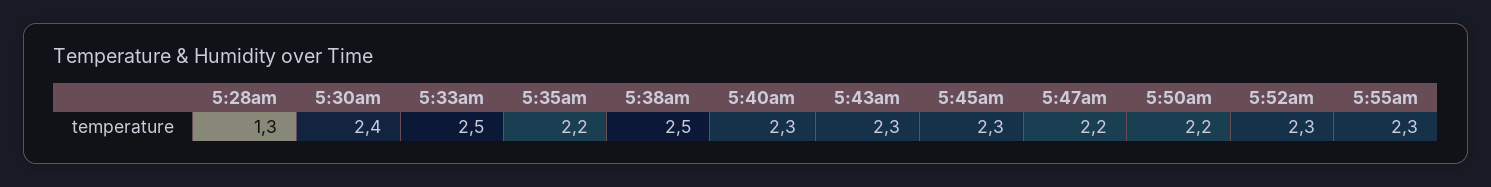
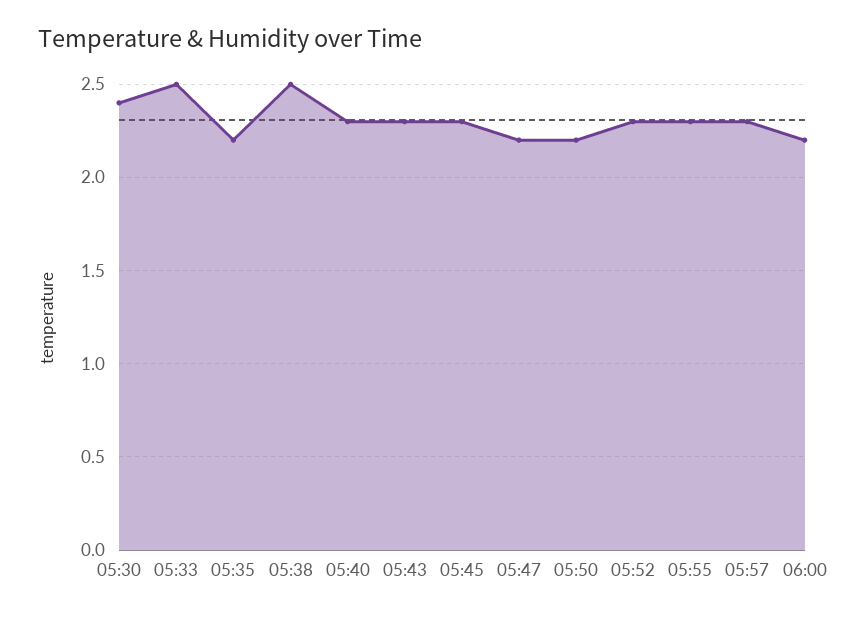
5:28am: 1.3 -> none
05:57: none -> 2.3
06:00: none -> 2.2

